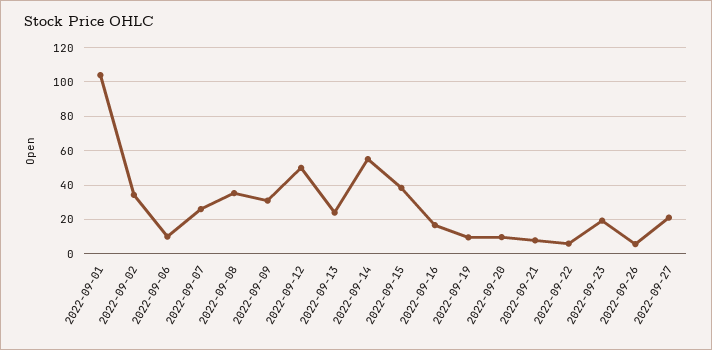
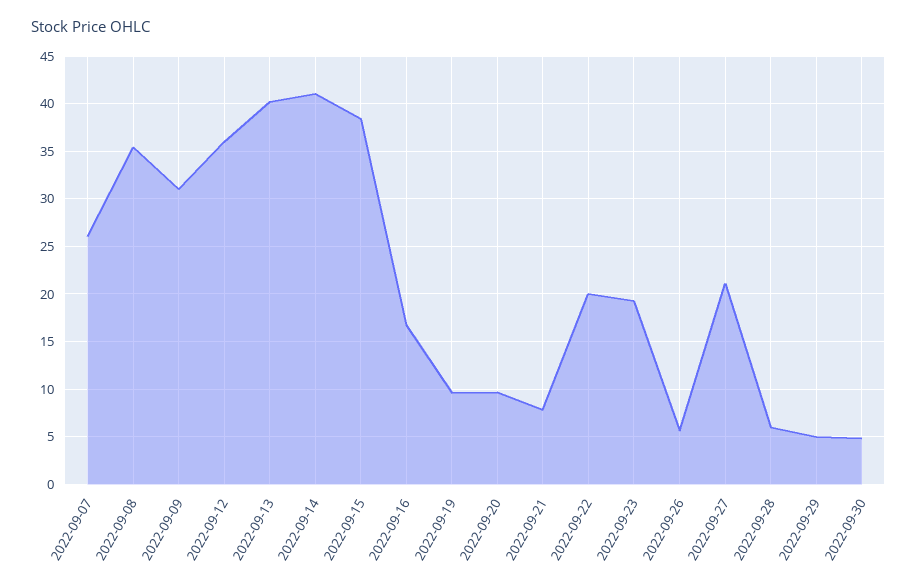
2022-09-01: 105 -> none
2022-09-02: 35 -> none
2022-09-06: 10 -> none
2022-09-12: 50 -> 36
2022-09-13: 25 -> 40
2022-09-14: 55 -> 41
2022-09-22: 5 -> 20
2022-09-28: none -> 6
2022-09-29: none -> 5
2022-09-30: none -> 5

